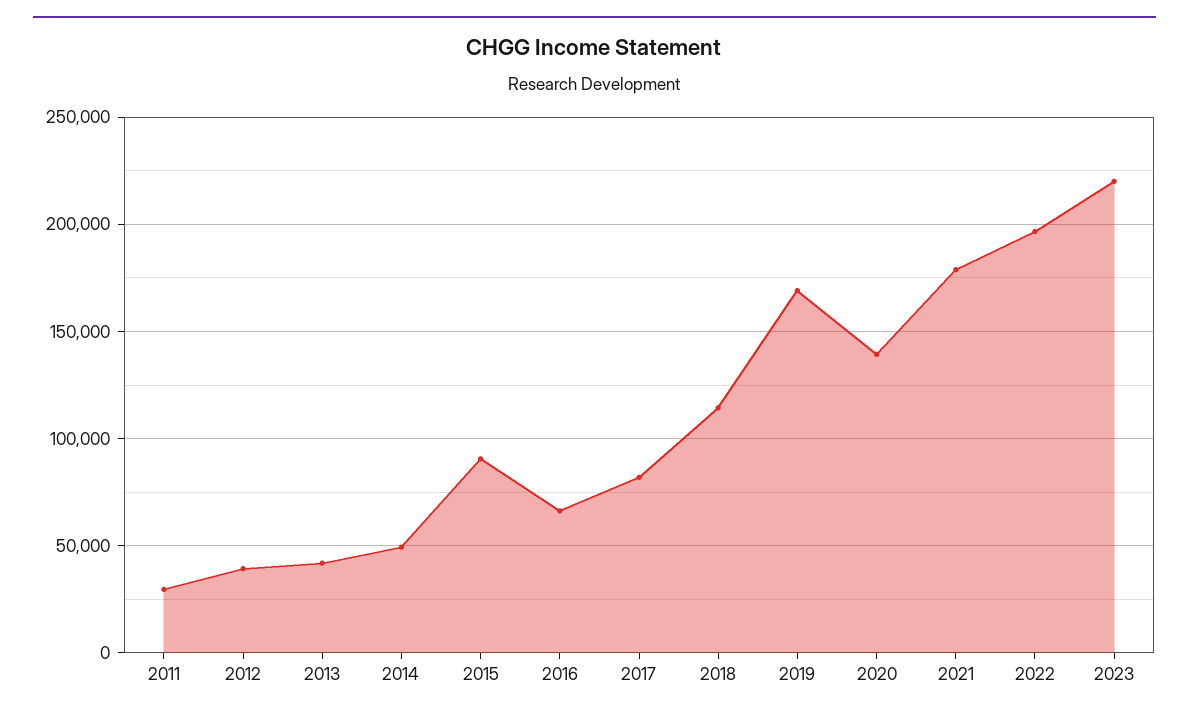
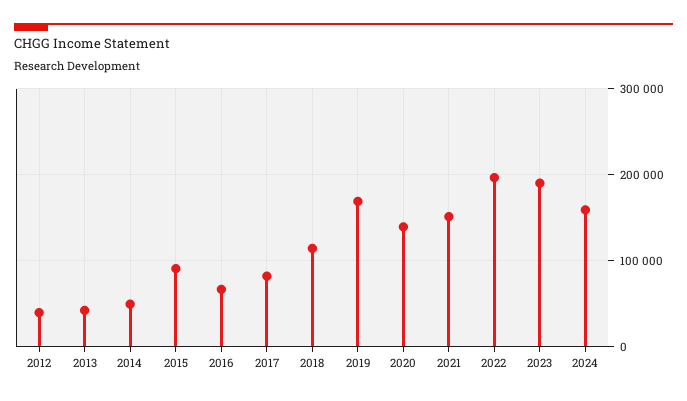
2011: 30000 -> none
2021: 180000 -> 150000
2023: 220000 -> 190000
2024: none -> 160000

